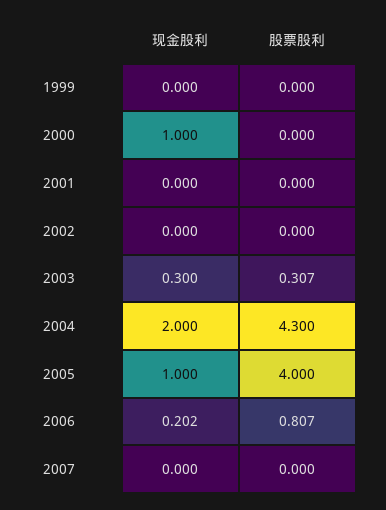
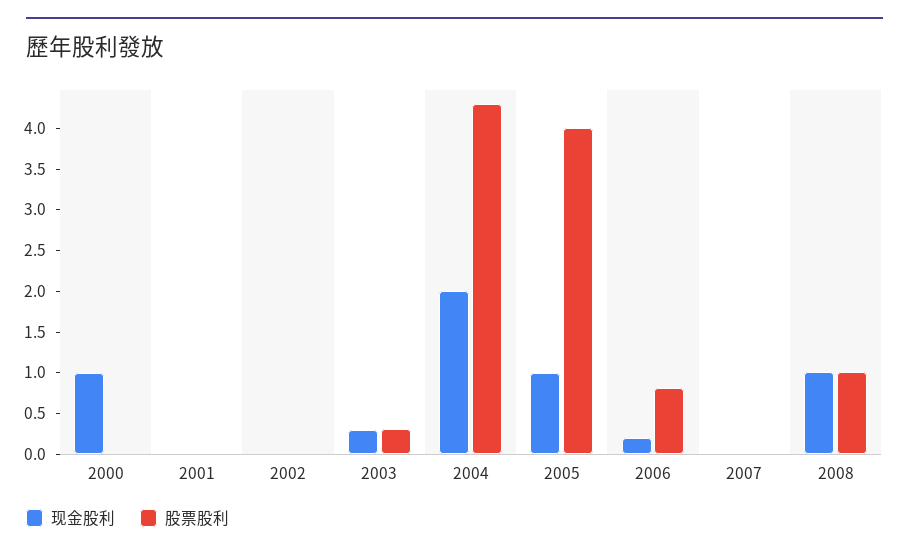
现金股利, 1999: 0 -> none
股票股利, 1999: 0 -> none
现金股利, 2008: none -> 1
股票股利, 2008: none -> 1

